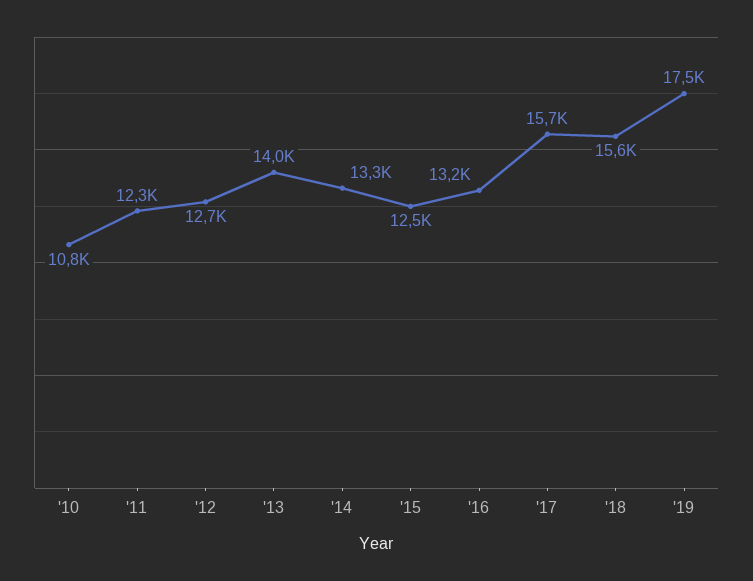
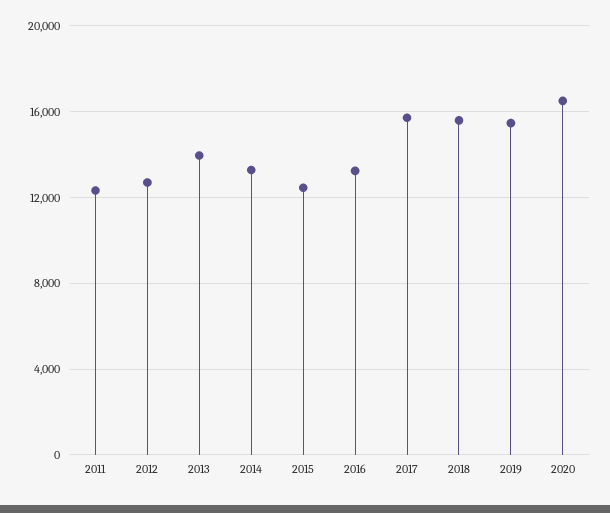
'10: 10800 -> none
'19: 17500 -> 15500
2020: none -> 16500

